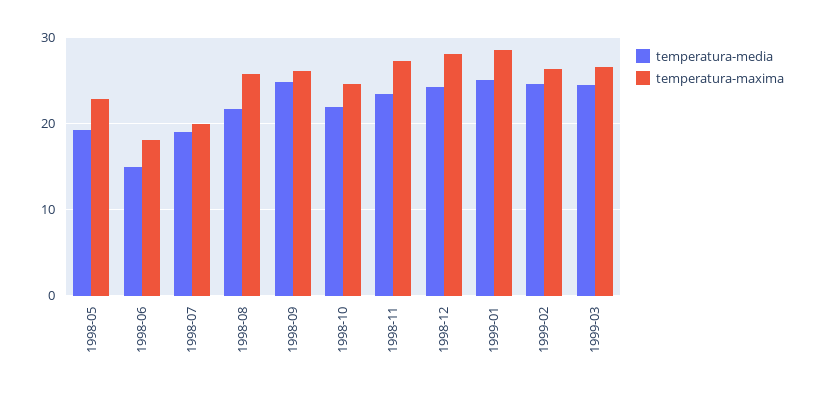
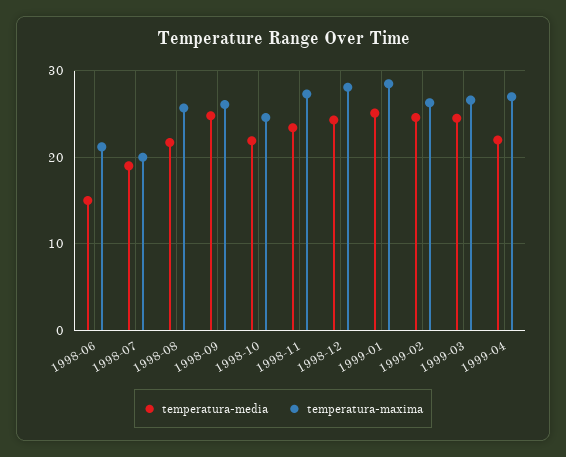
temperatura-media, 1998-05: 19 -> none
temperatura-maxima, 1998-05: 23 -> none
temperatura-maxima, 1998-06: 18 -> 21
temperatura-media, 1999-04: none -> 22
temperatura-maxima, 1999-04: none -> 27

